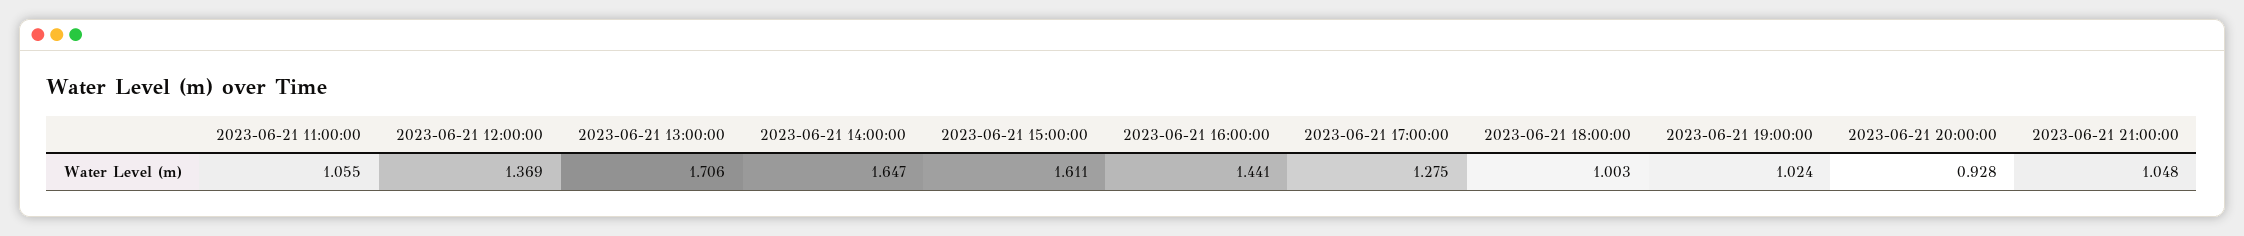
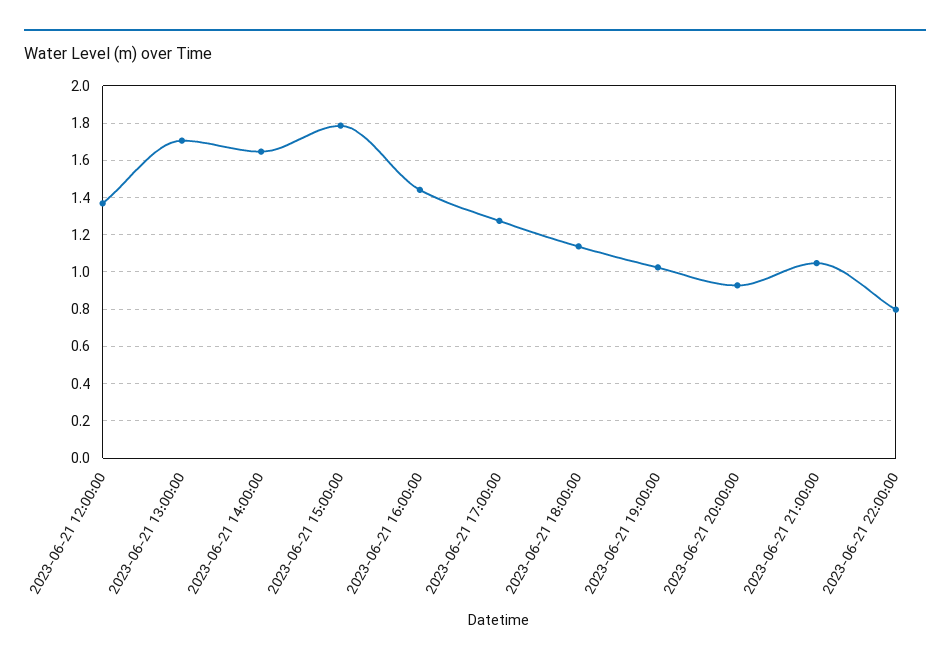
2023-06-21 11:00:00: 1.055 -> none
2023-06-21 15:00:00: 1.611 -> 1.8
2023-06-21 18:00:00: 1.003 -> 1.15
2023-06-21 22:00:00: none -> 0.8

